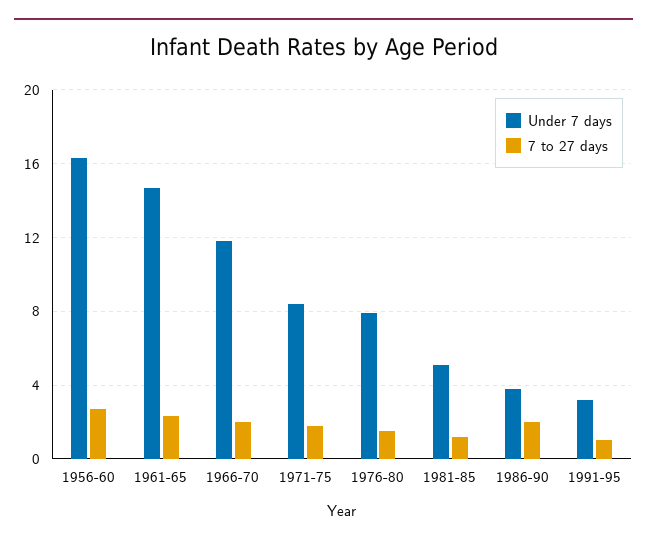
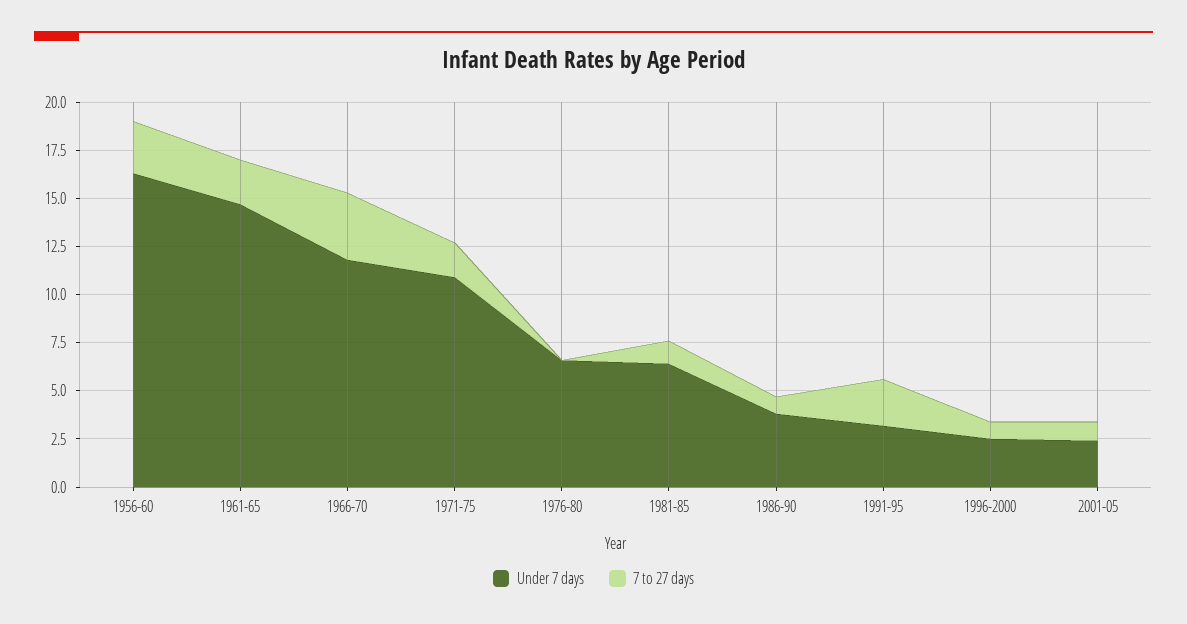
7 to 27 days, 1966-70: 2 -> 3.5
Under 7 days, 1971-75: 8.5 -> 11
Under 7 days, 1976-80: 8 -> 6.5
7 to 27 days, 1976-80: 1.5 -> 0
Under 7 days, 1981-85: 5 -> 6.5
7 to 27 days, 1986-90: 2 -> 1
7 to 27 days, 1991-95: 1 -> 2.5
Under 7 days, 1996-2000: none -> 2.5
7 to 27 days, 1996-2000: none -> 1
Under 7 days, 2001-05: none -> 2.5
7 to 27 days, 2001-05: none -> 1

